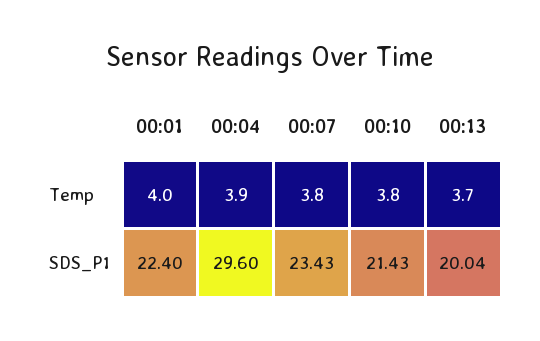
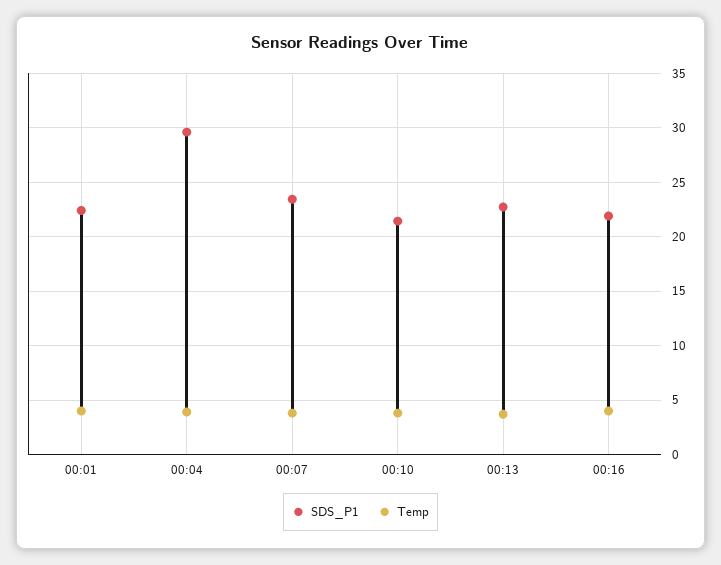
SDS_P1, 00:13: 20.04 -> 23
SDS_P1, 00:16: none -> 22
Temp, 00:16: none -> 4

